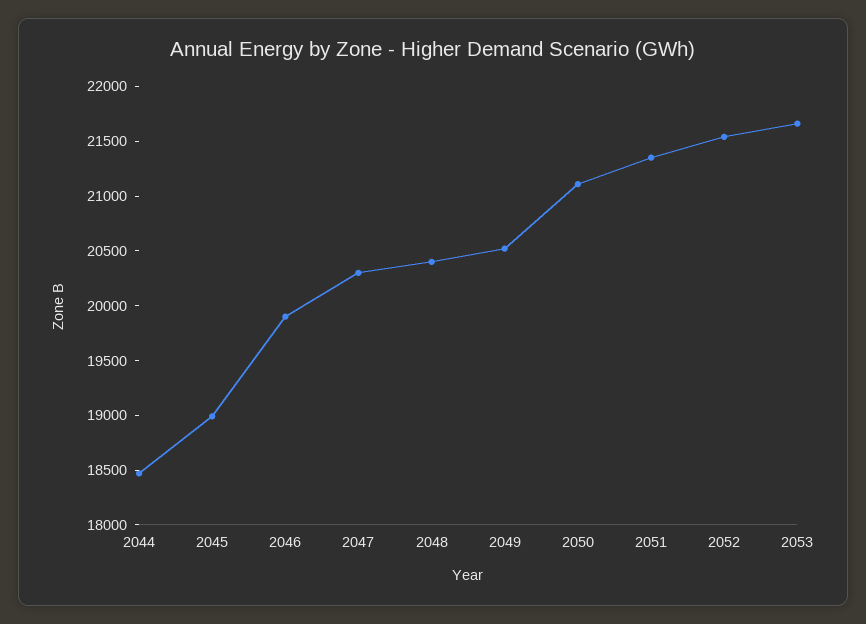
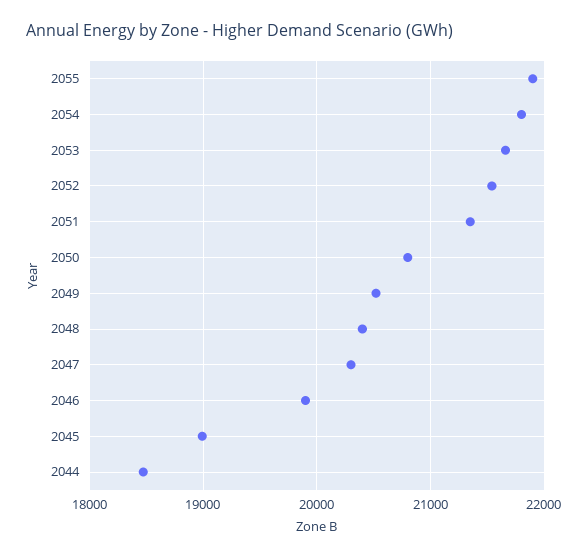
2050: 21100 -> 20800
2055: none -> 21900
2054: none -> 21800

